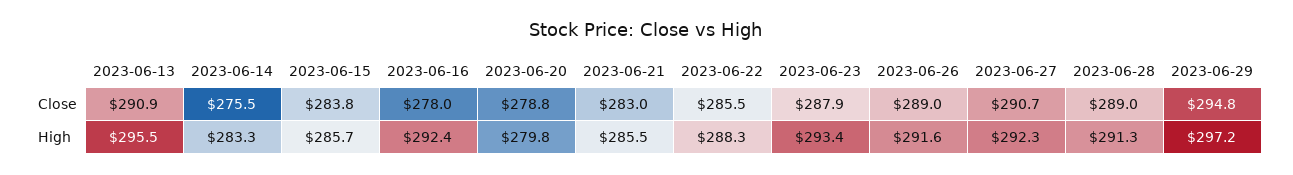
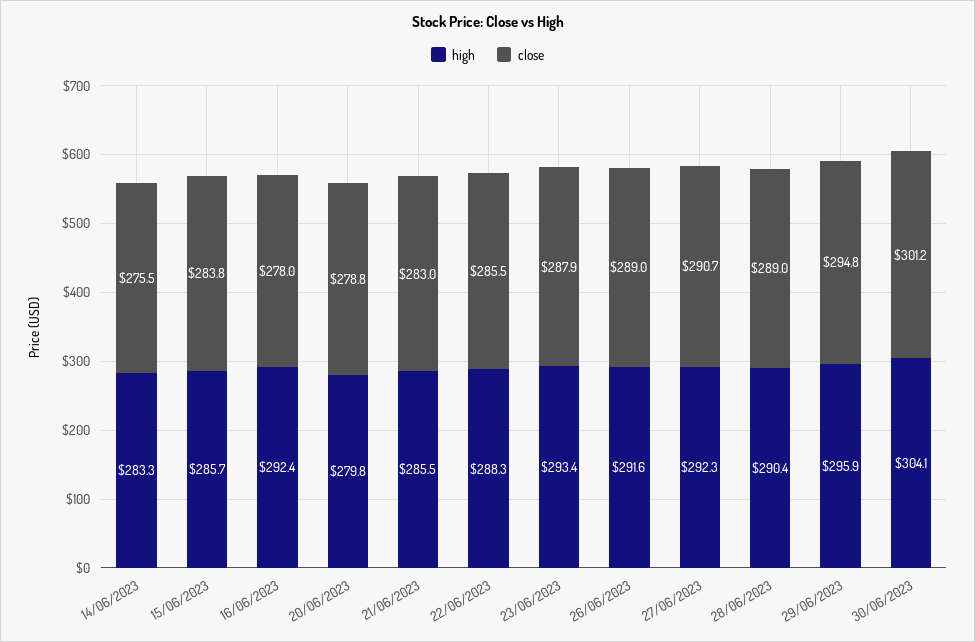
Close, 2023-06-13: 290.9 -> none
High, 2023-06-13: 295.5 -> none
High, 2023-06-28: 291.3 -> 290.4
High, 2023-06-29: 297.2 -> 295.9
High, 30/06/2023: none -> 304.1
Close, 30/06/2023: none -> 301.2

